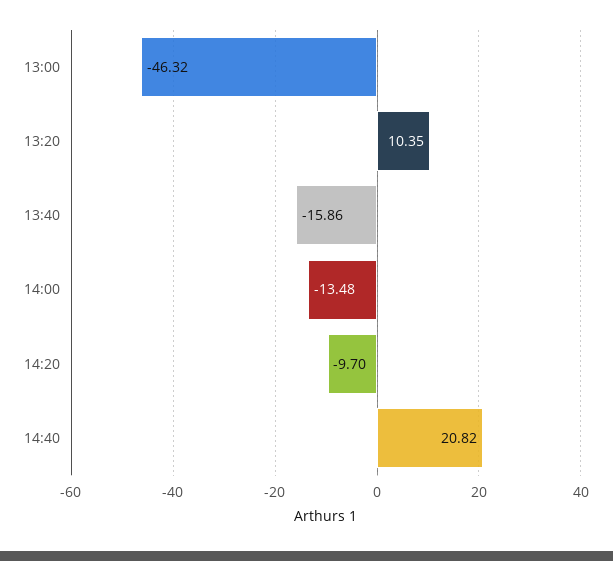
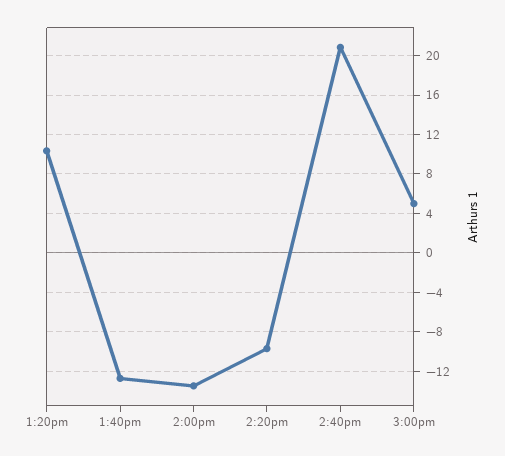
13:00: -46.32 -> none
13:40: -15.86 -> -13
3:00pm: none -> 5

